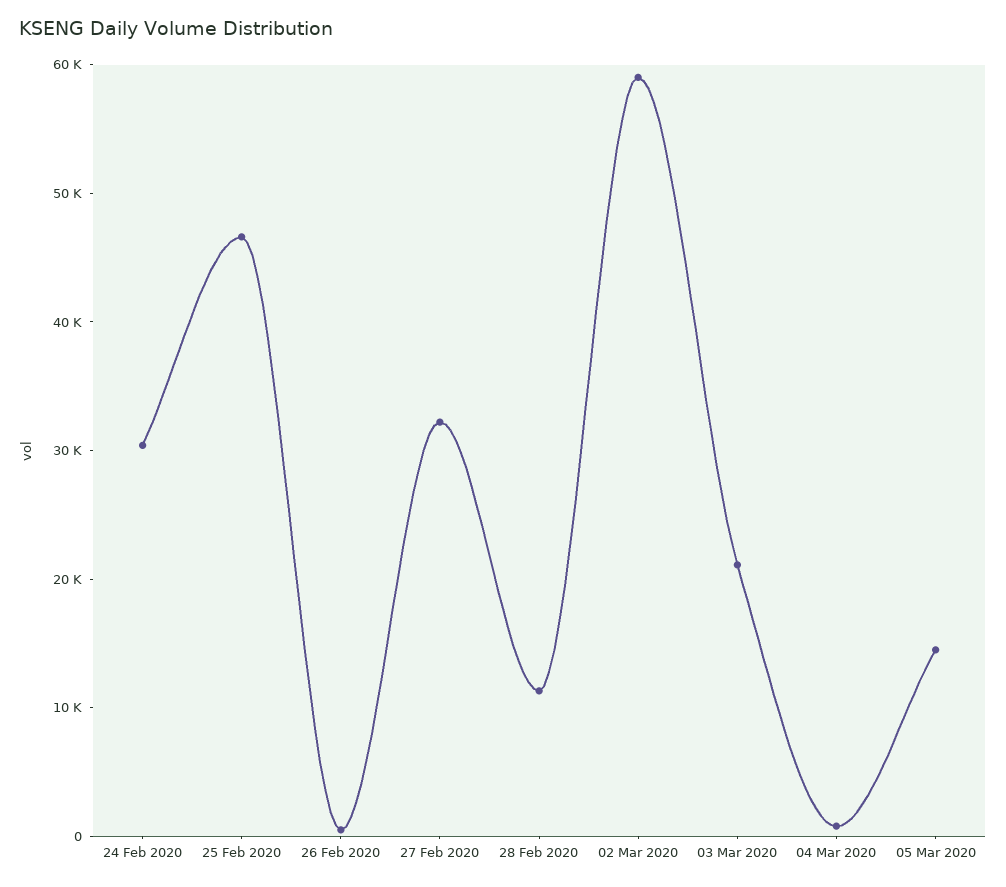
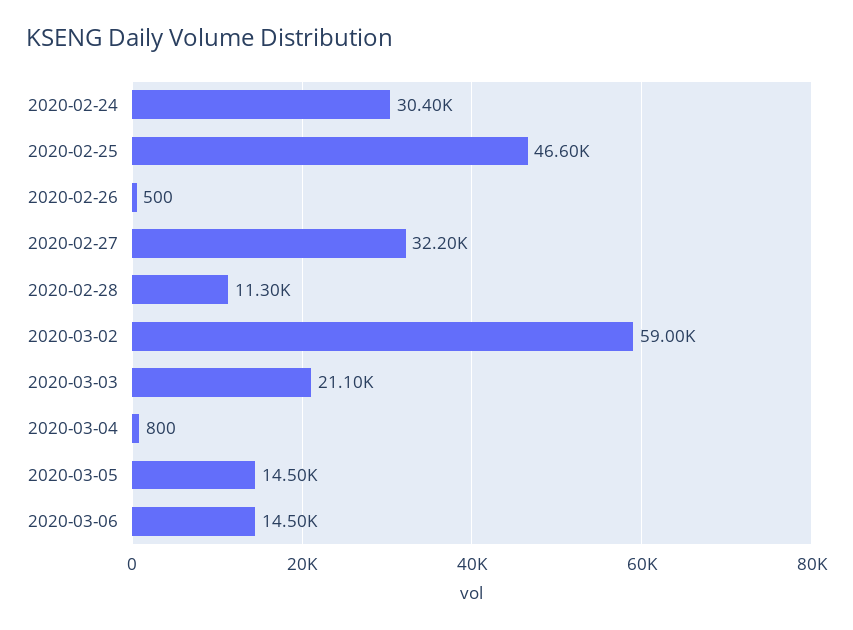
2020-03-06: none -> 14500

